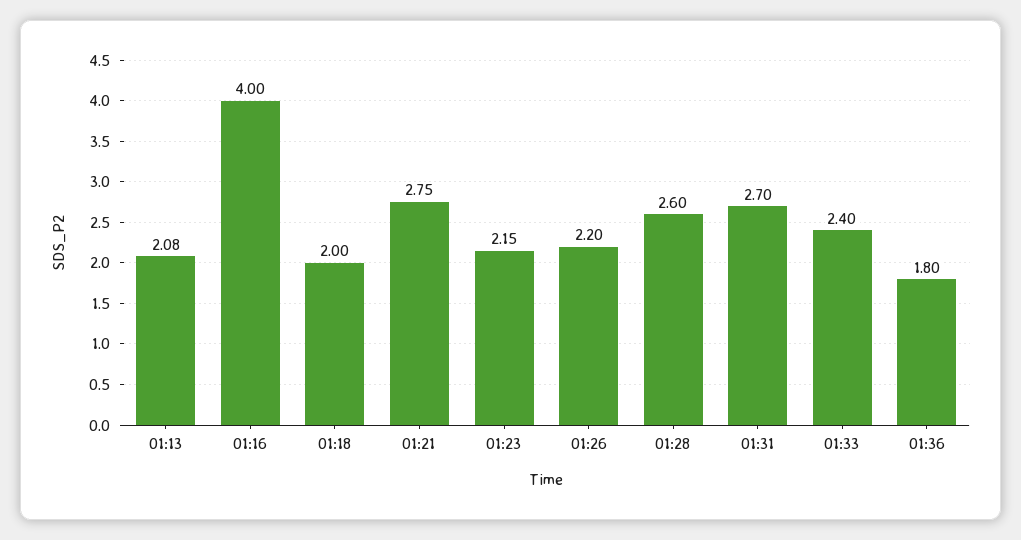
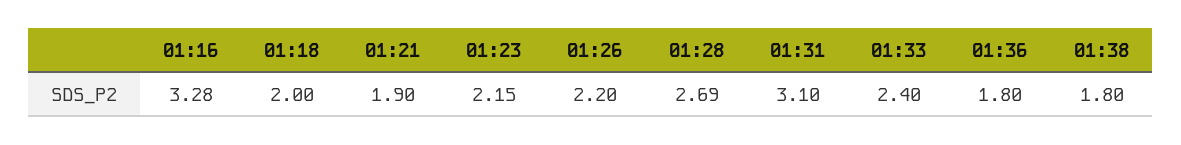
01:13: 2.08 -> none
01:16: 4 -> 3.28
01:21: 2.75 -> 1.9
01:28: 2.6 -> 2.69
01:31: 2.7 -> 3.1
01:38: none -> 1.8

